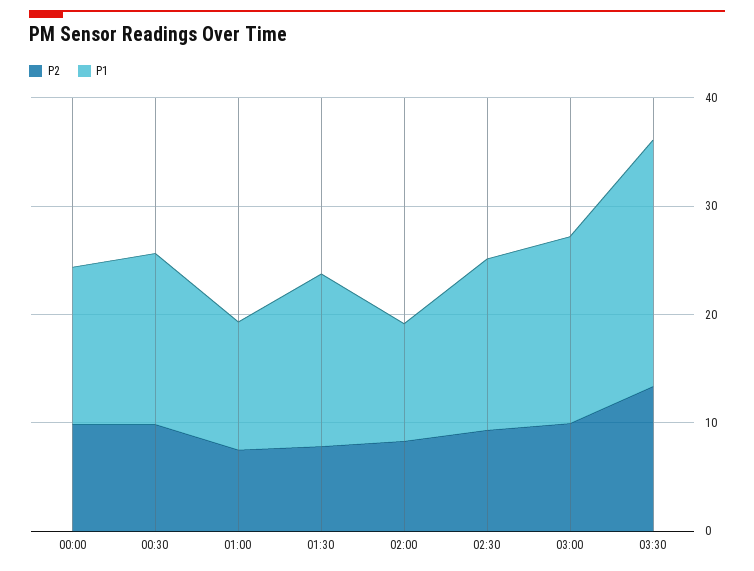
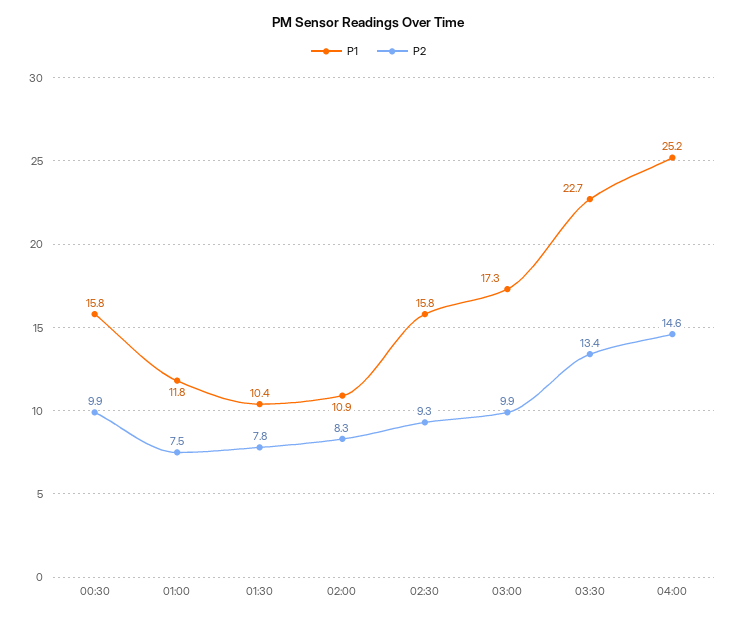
P2, 00:00: 10 -> none
P1, 00:00: 14 -> none
P1, 01:30: 16 -> 10.4
P1, 04:00: none -> 25.2
P2, 04:00: none -> 14.6

